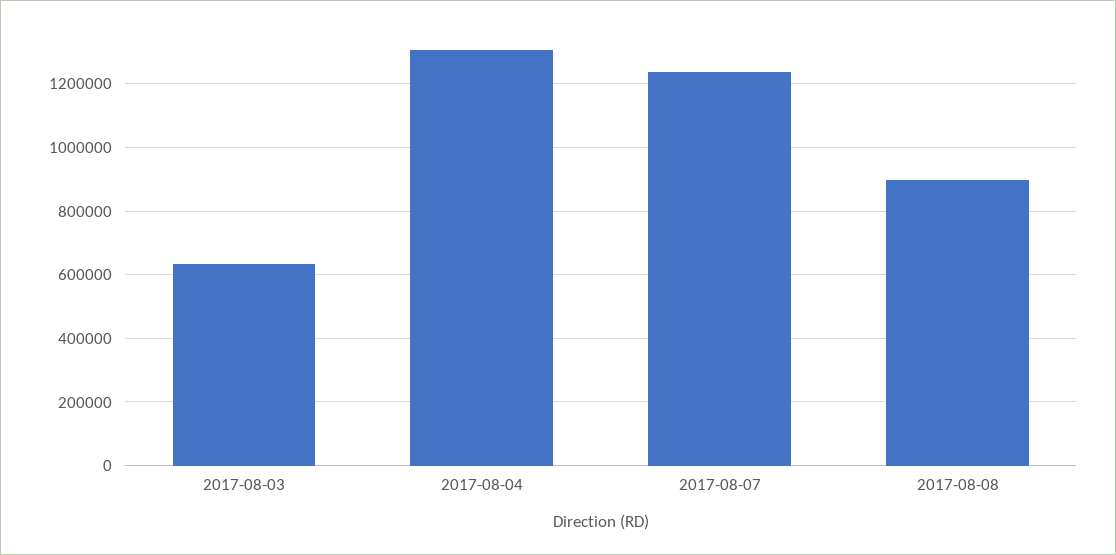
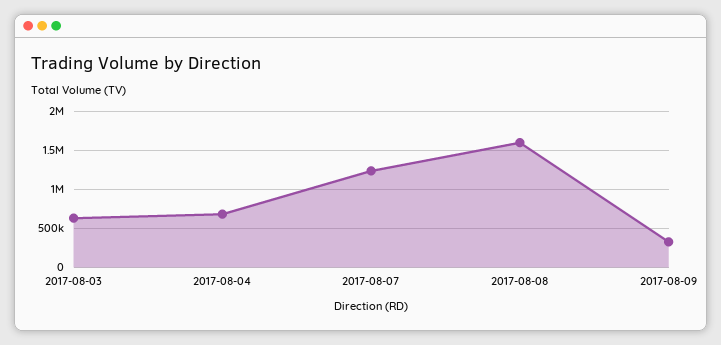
2017-08-04: 1300000 -> 700000
2017-08-08: 900000 -> 1600000
2017-08-09: none -> 300000

